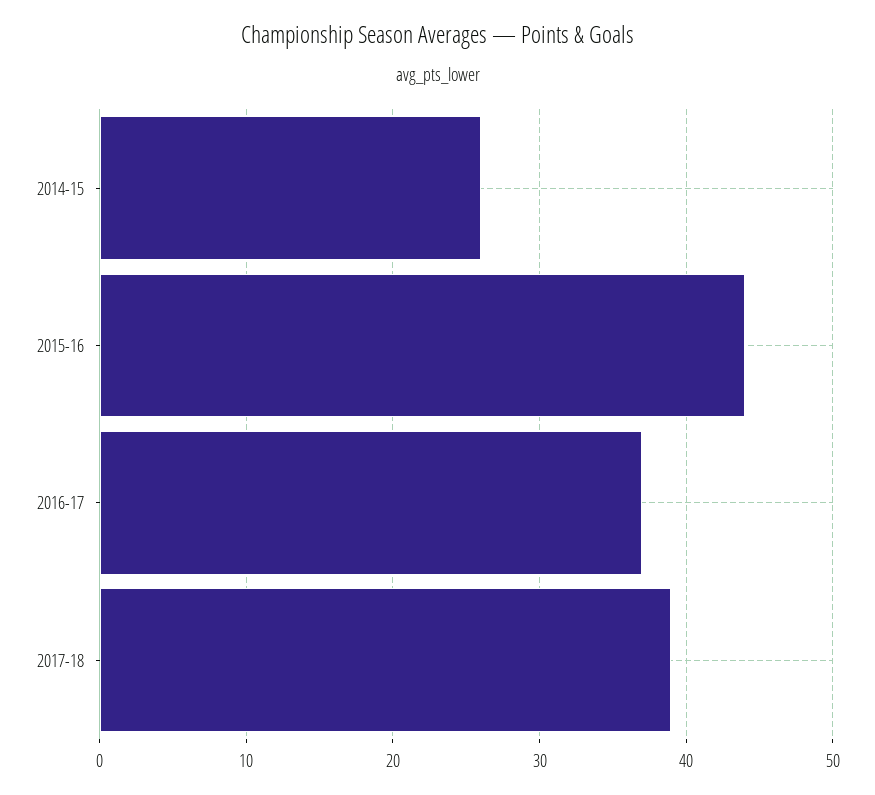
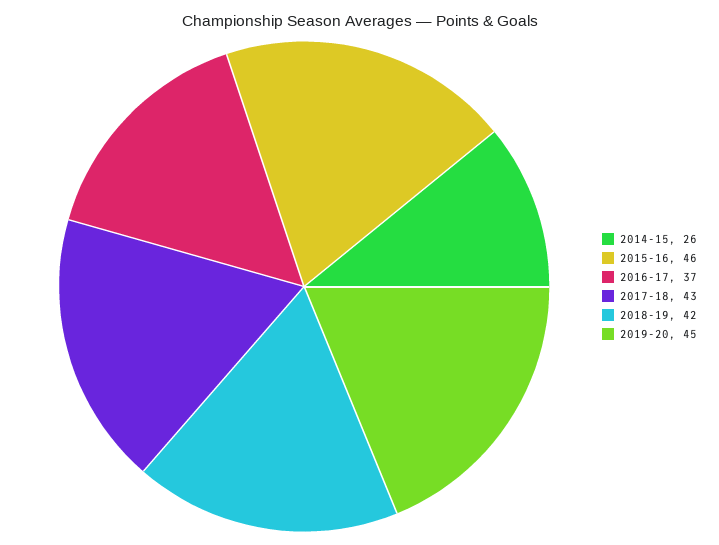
2015-16: 44 -> 46
2017-18: 39 -> 43
2018-19: none -> 42
2019-20: none -> 45

